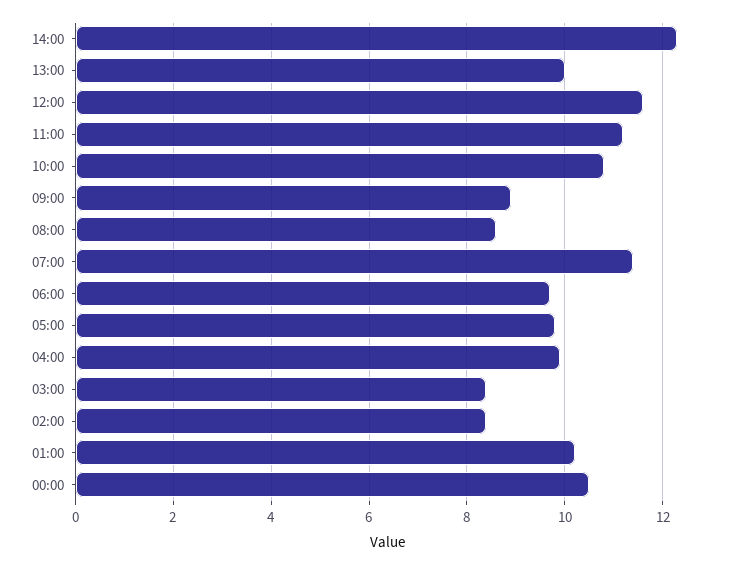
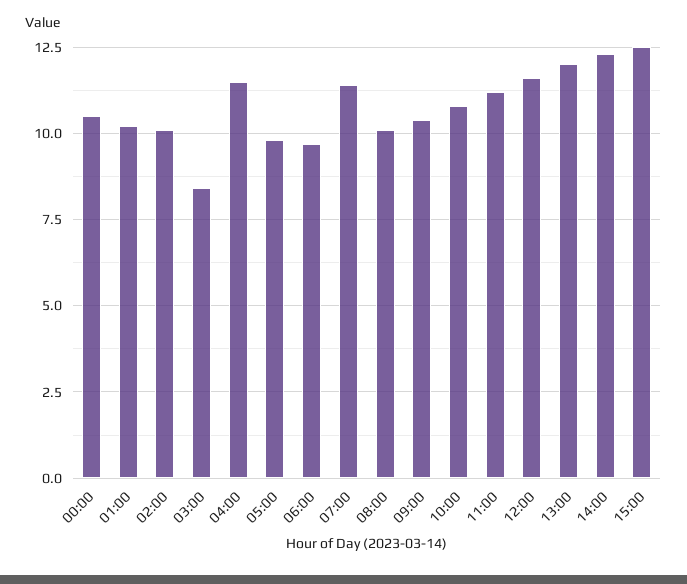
13:00: 10 -> 12
09:00: 9 -> 10.5
08:00: 8.5 -> 10
04:00: 10 -> 11.5
02:00: 8.5 -> 10
15:00: none -> 12.5

